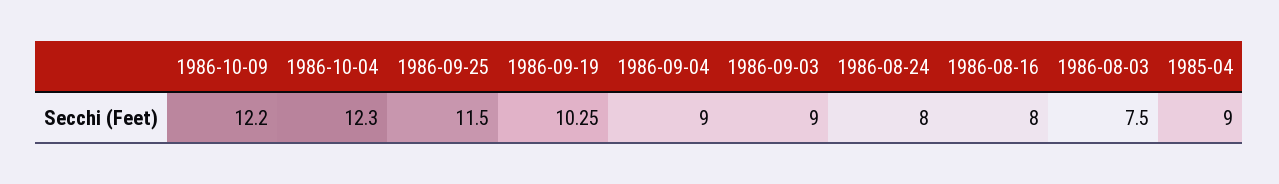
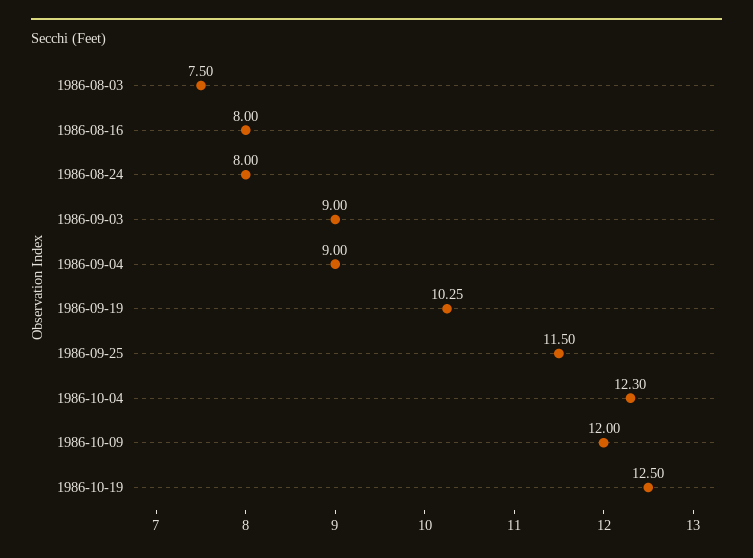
1986-10-09: 12.2 -> 12
1985-04: 9 -> none
1986-10-19: none -> 12.5

